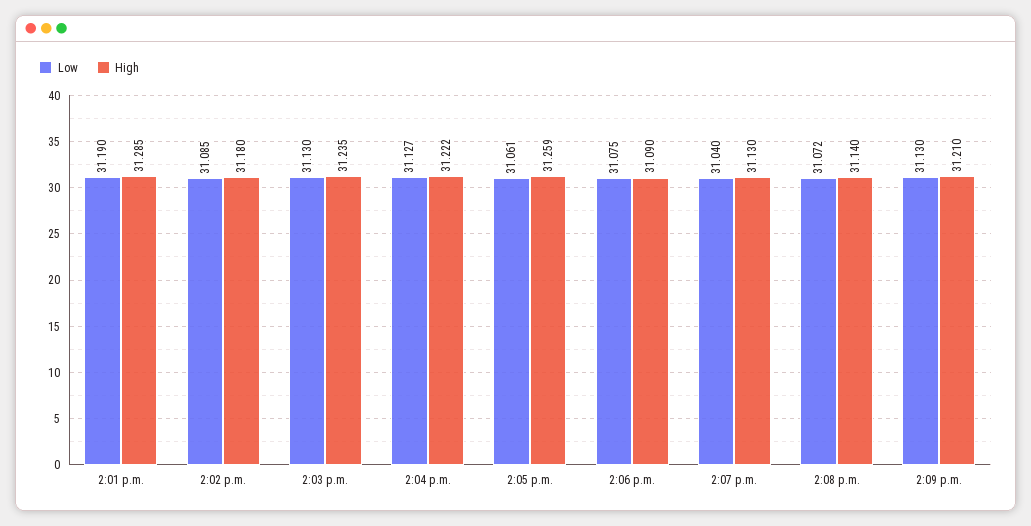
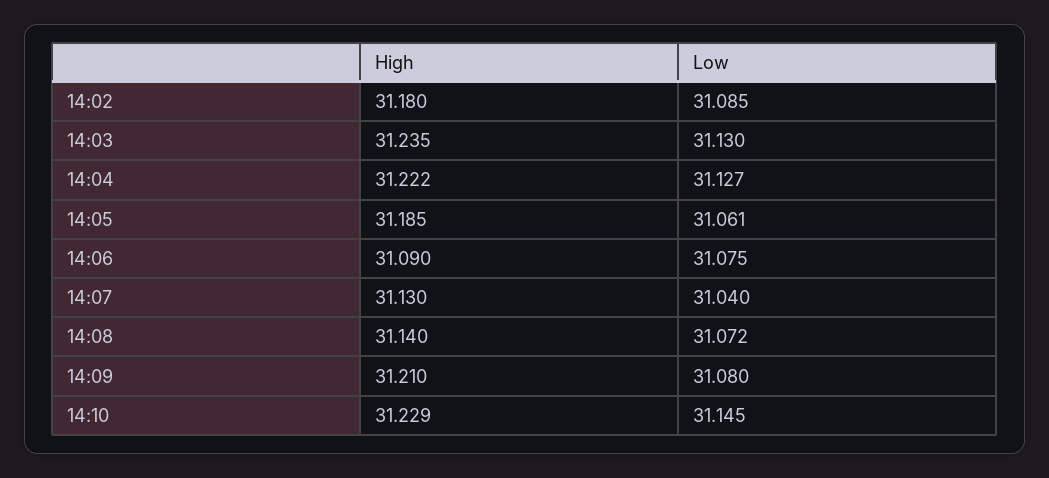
Low, 2:01 p.m.: 31.19 -> none
High, 2:01 p.m.: 31.285 -> none
High, 2:05 p.m.: 31.259 -> 31.185
Low, 2:09 p.m.: 31.13 -> 31.08
High, 14:10: none -> 31.229
Low, 14:10: none -> 31.145

